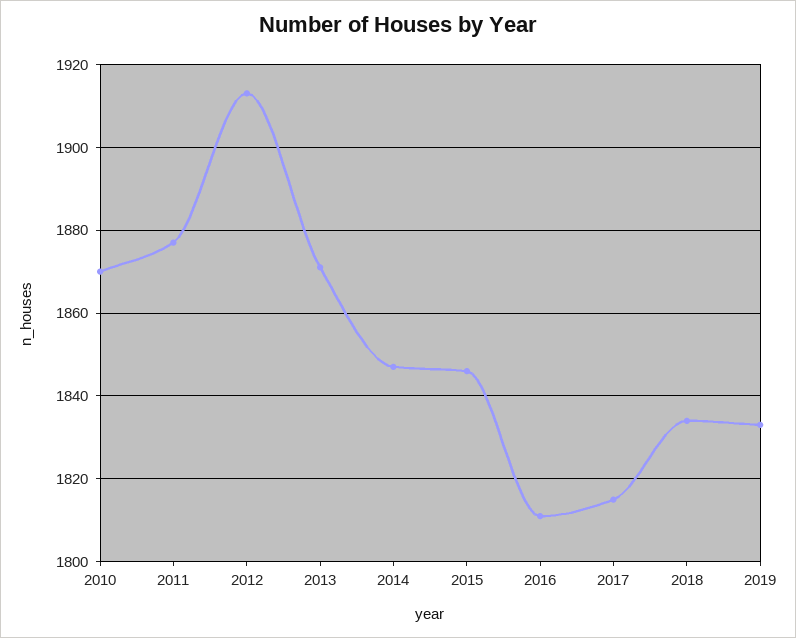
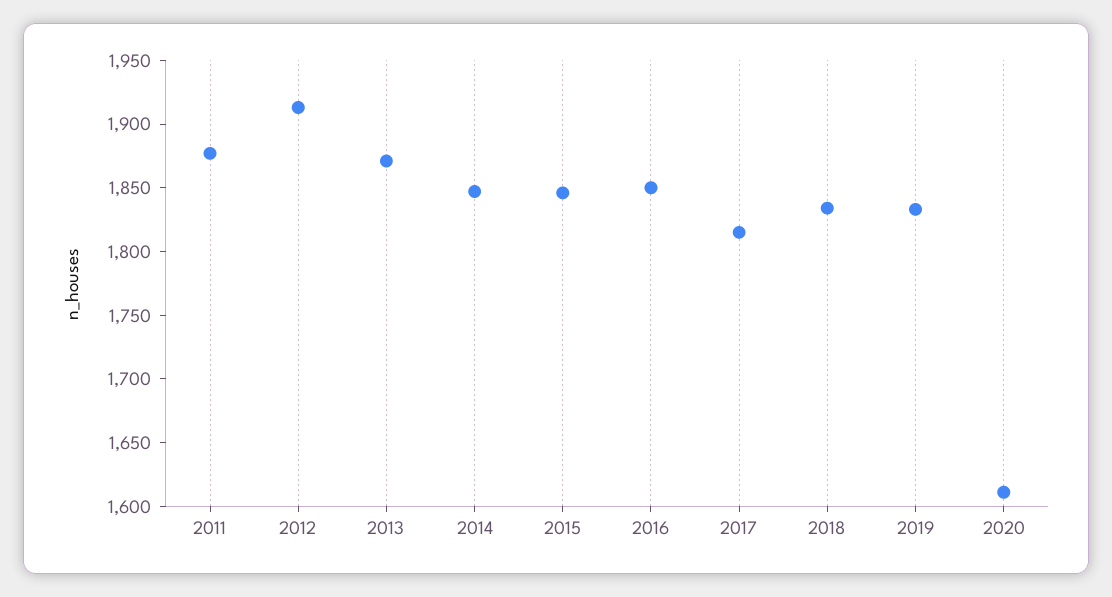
2010: 1870 -> none
2016: 1810 -> 1850
2020: none -> 1610

